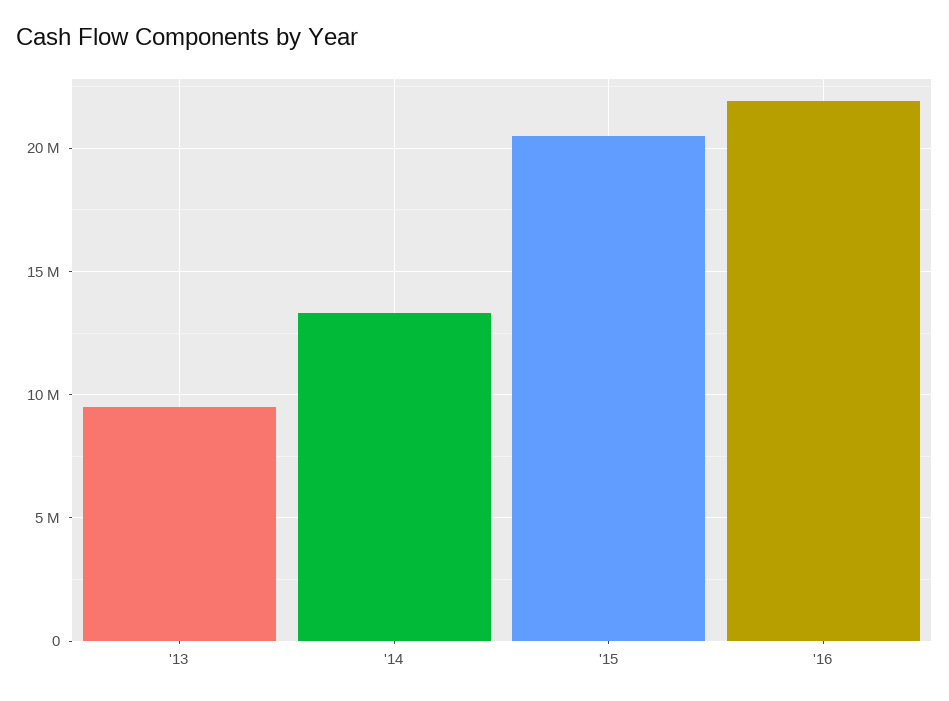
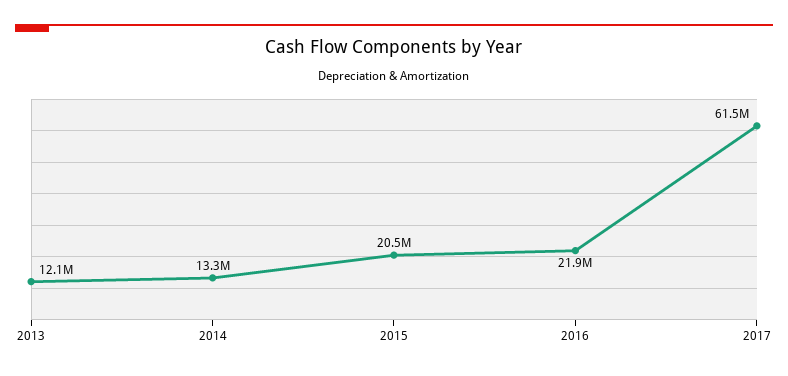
'13: 9500000 -> 12100000
2017: none -> 61500000

